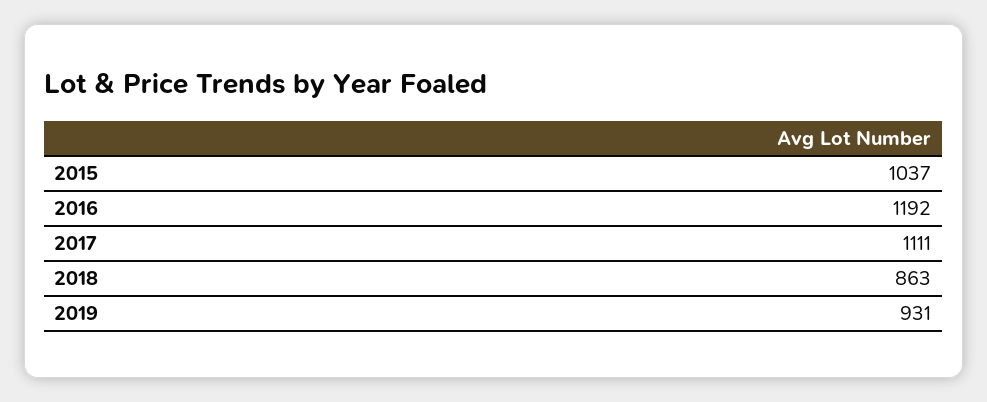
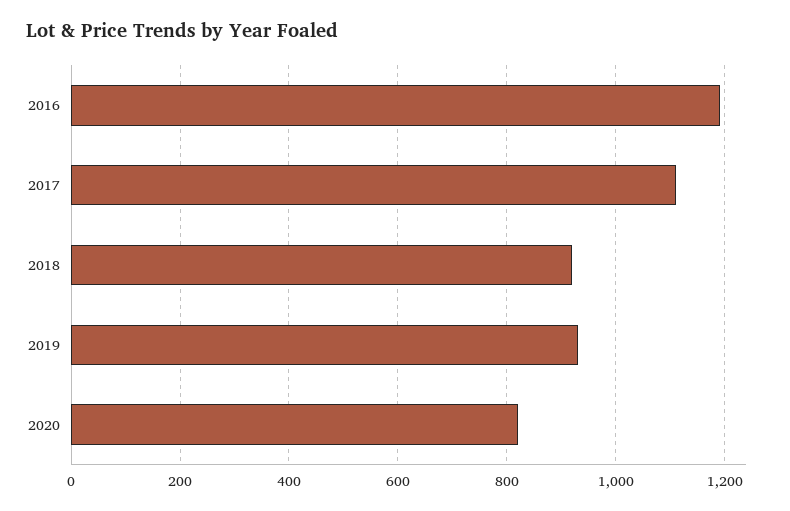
2015: 1037 -> none
2018: 863 -> 920
2020: none -> 820

